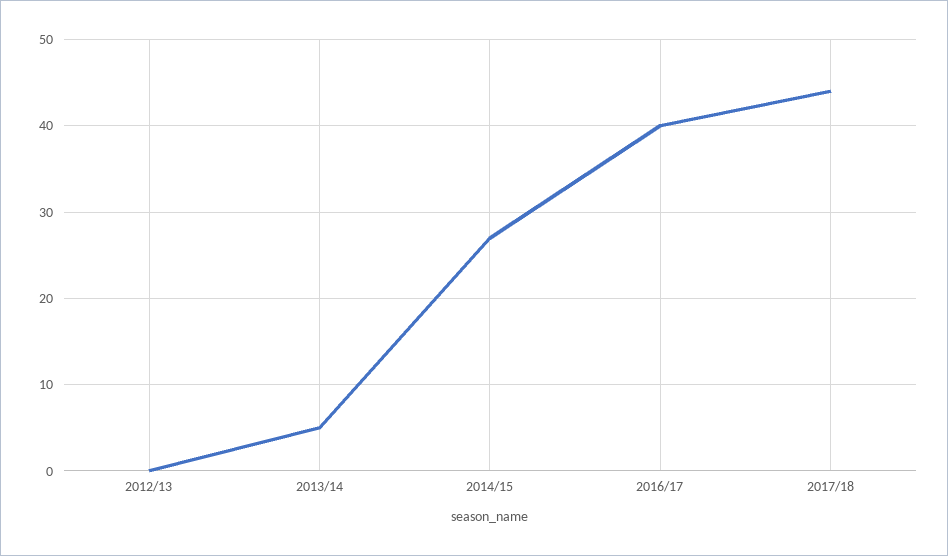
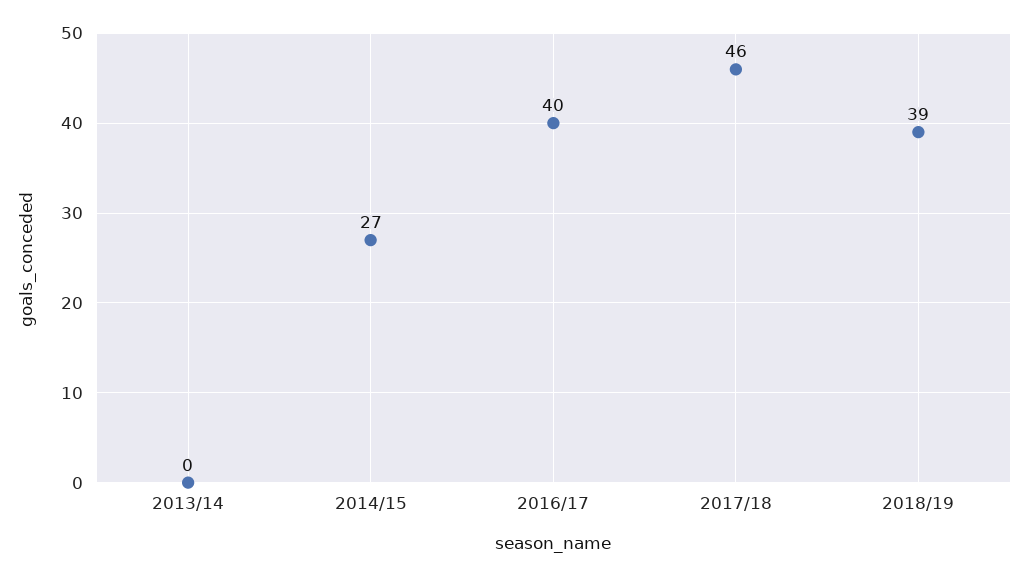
2012/13: 0 -> none
2013/14: 5 -> 0
2017/18: 44 -> 46
2018/19: none -> 39

